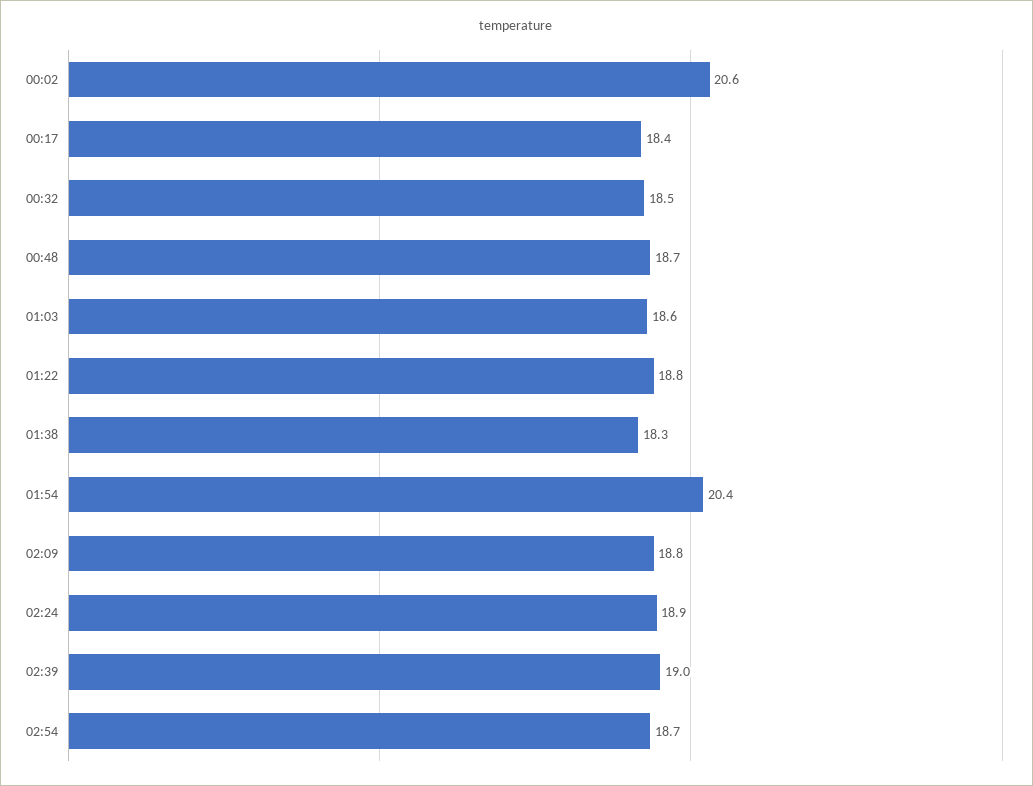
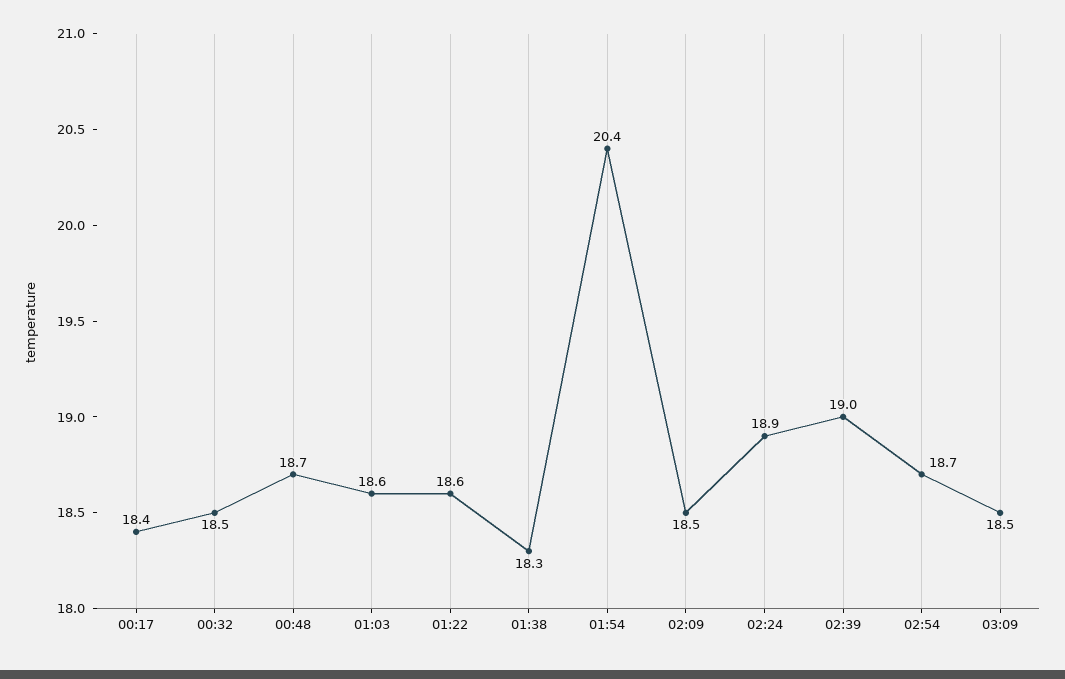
00:02: 20.6 -> none
01:22: 18.8 -> 18.6
02:09: 18.8 -> 18.5
03:09: none -> 18.5

